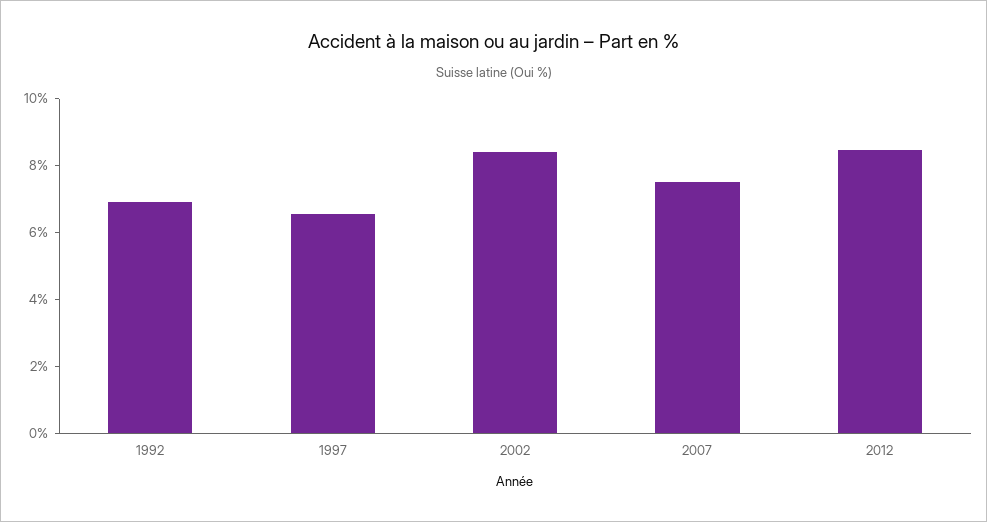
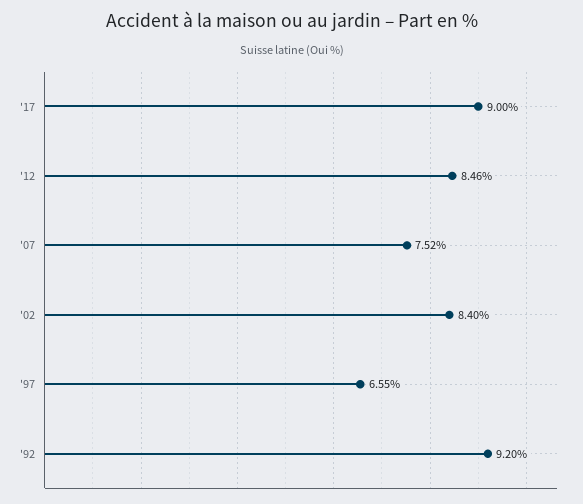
1992: 7 -> 9.2
'17: none -> 9

